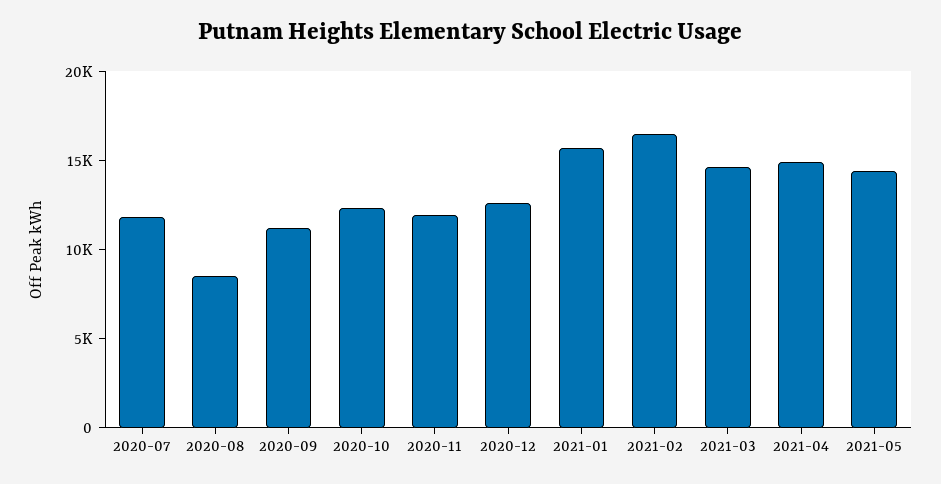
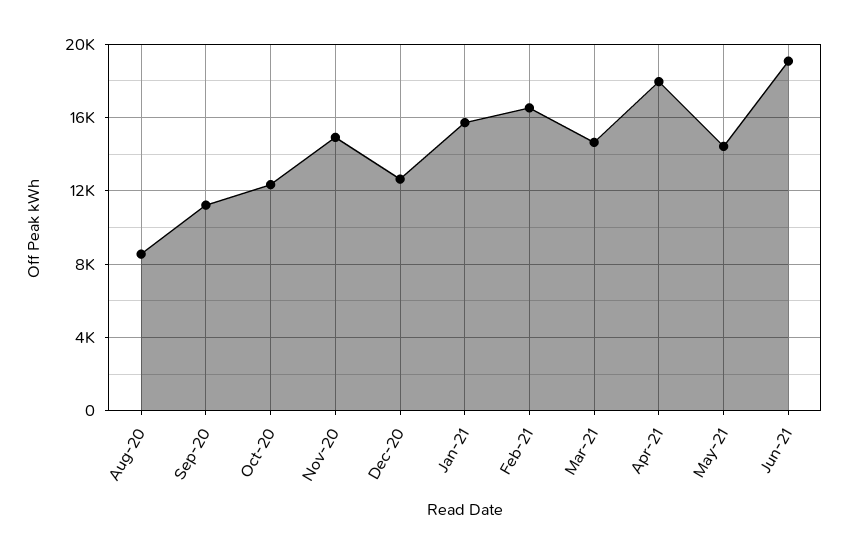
2020-07: 12000 -> none
2020-11: 12000 -> 15000
2021-04: 15000 -> 18000
Jun-21: none -> 19000

